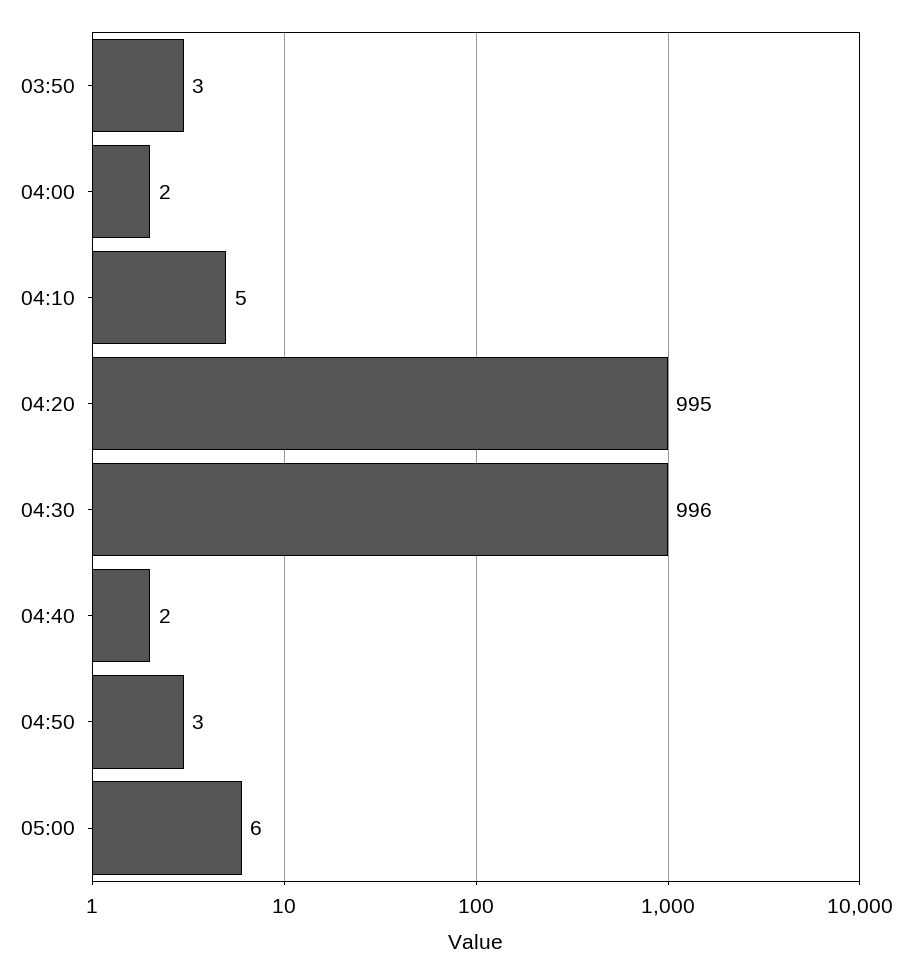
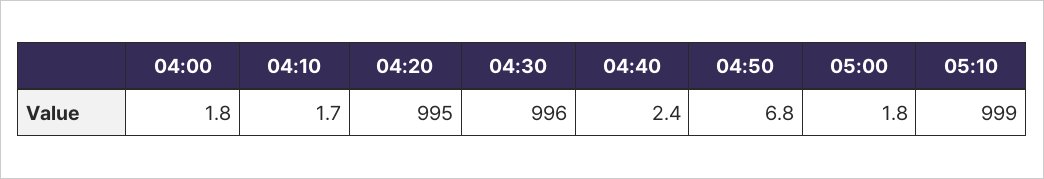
03:50: 3 -> none
04:10: 5 -> 1.7
04:50: 3 -> 6.8
05:00: 6 -> 1.8
05:10: none -> 999

